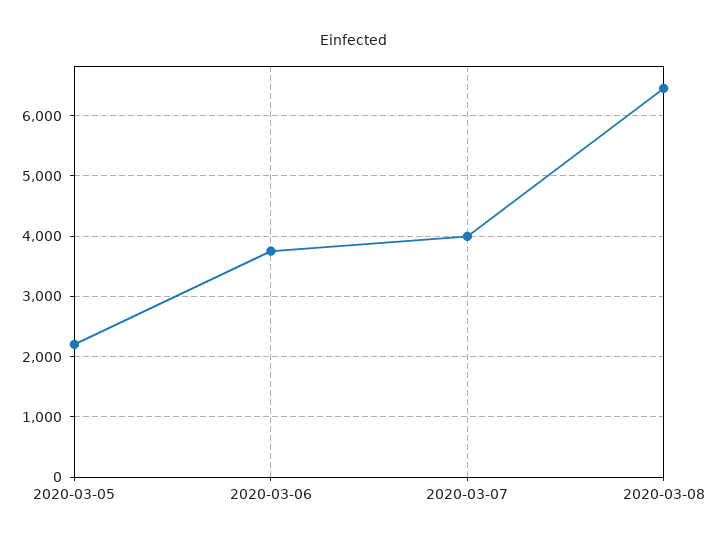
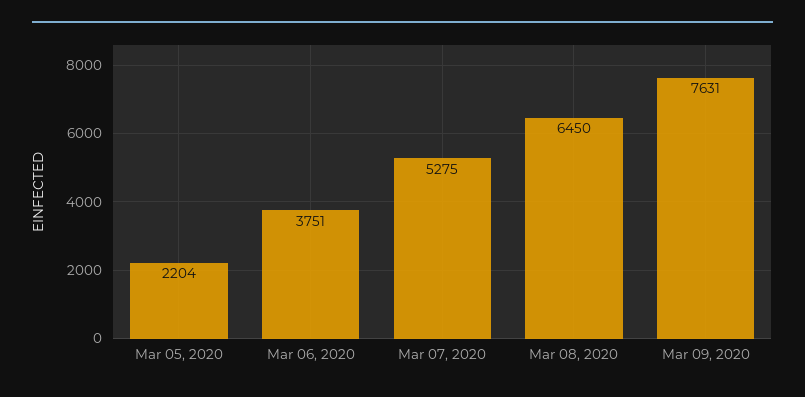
2020-03-07: 4000 -> 5275
Mar 09, 2020: none -> 7631

